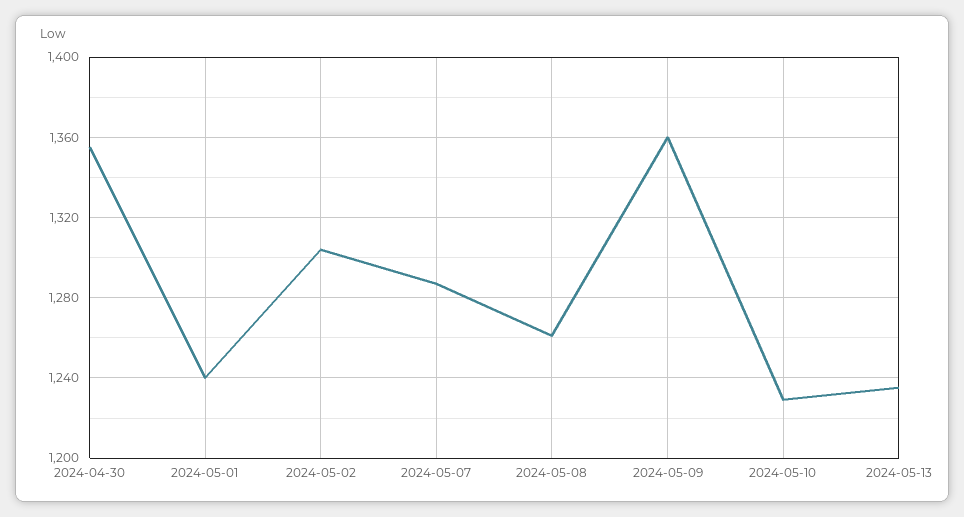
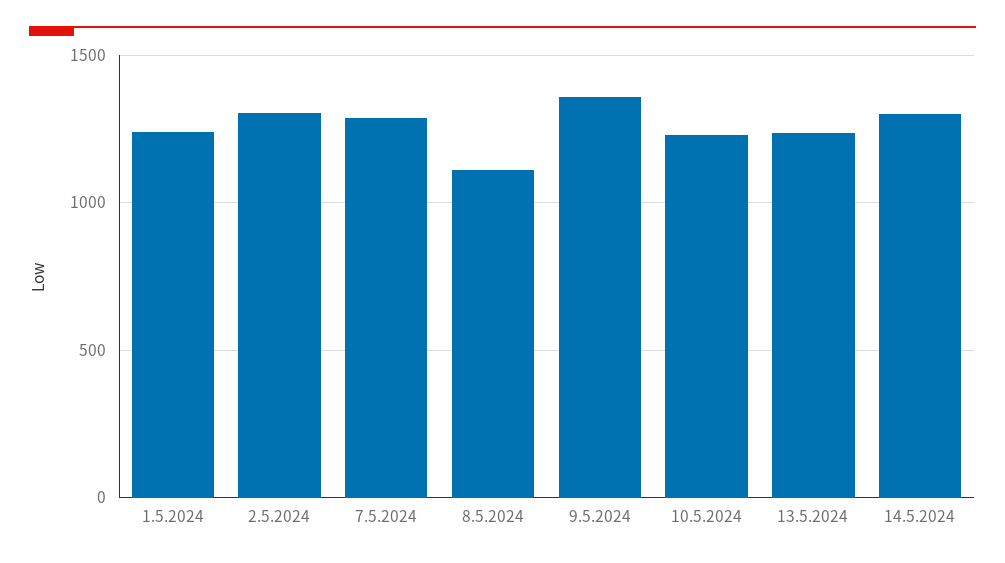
2024-04-30: 1355 -> none
2024-05-08: 1260 -> 1100
14.5.2024: none -> 1300

